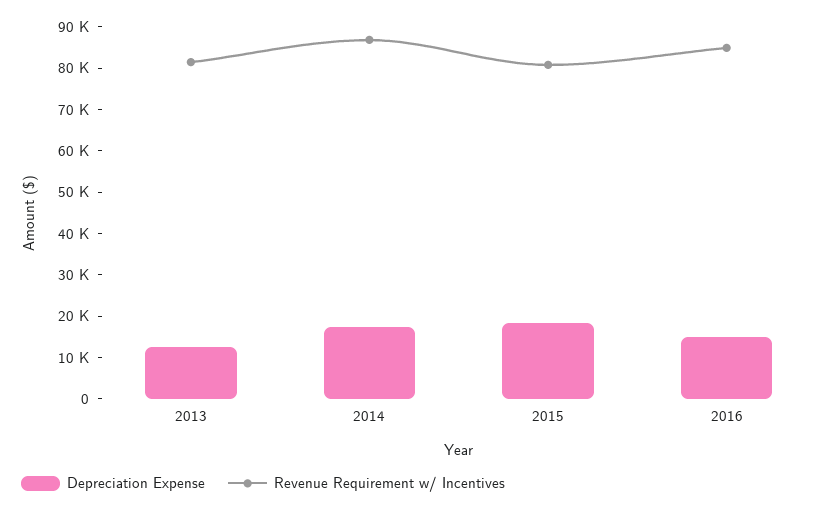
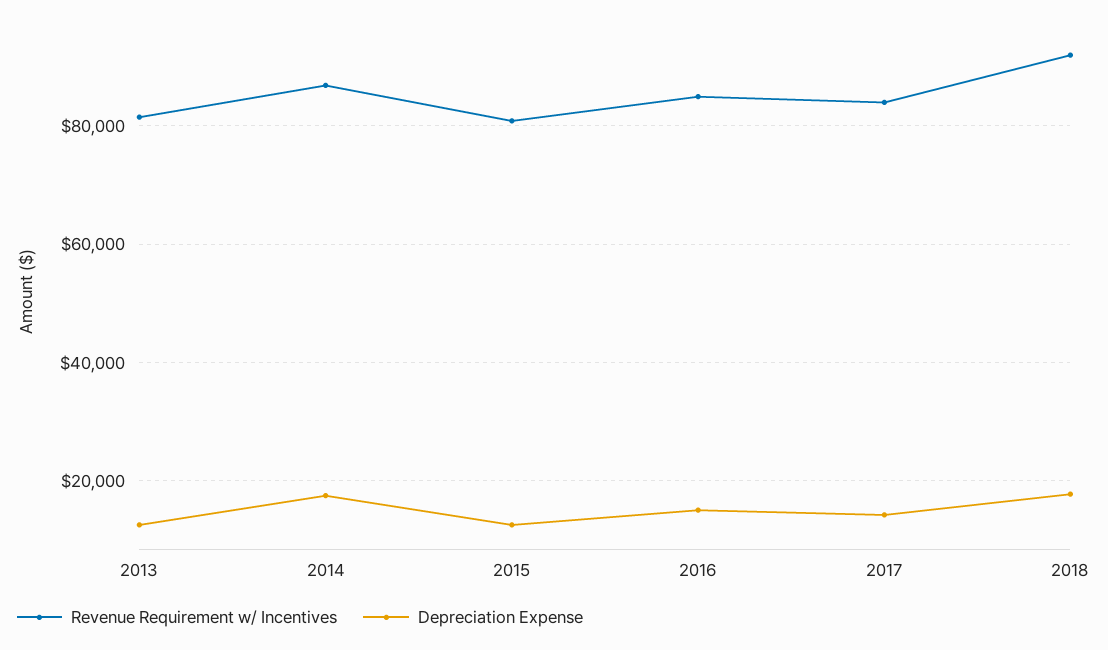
Depreciation Expense, 2015: 18000 -> 12000
Revenue Requirement w/ Incentives, 2017: none -> 84000
Depreciation Expense, 2017: none -> 14000
Revenue Requirement w/ Incentives, 2018: none -> 92000
Depreciation Expense, 2018: none -> 18000

